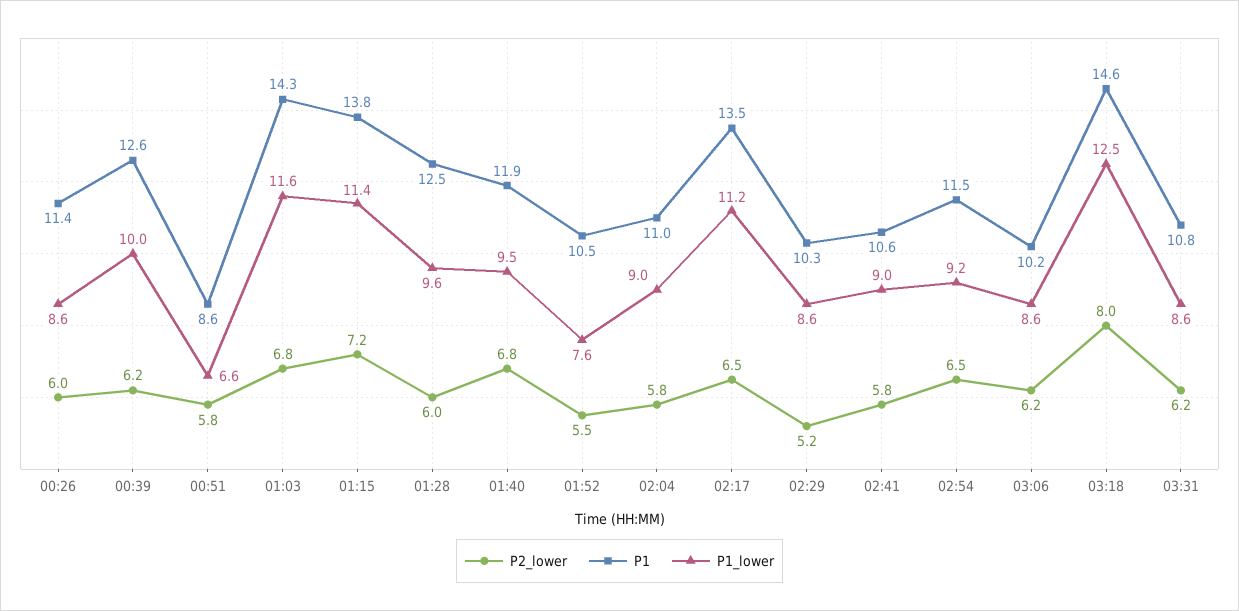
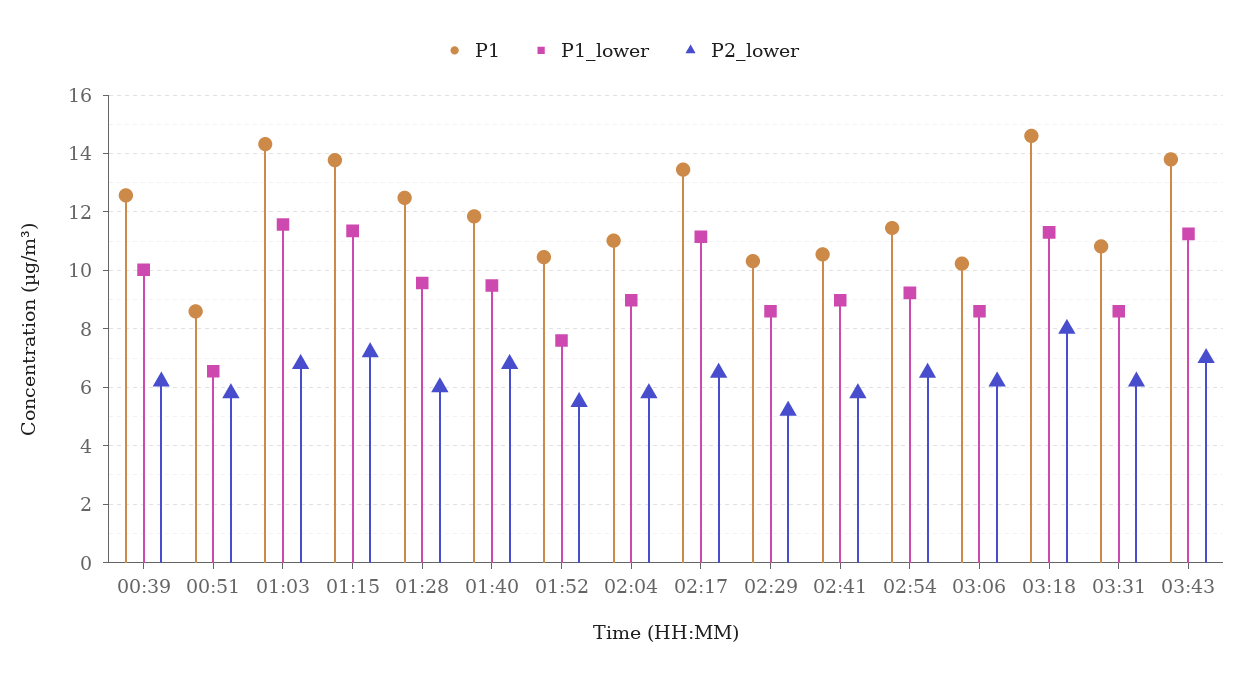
P2_lower, 00:26: 6 -> none
P1, 00:26: 11.4 -> none
P1_lower, 00:26: 8.6 -> none
P1_lower, 03:18: 12.5 -> 11.25
P1, 03:43: none -> 13.75
P1_lower, 03:43: none -> 11.25
P2_lower, 03:43: none -> 7

